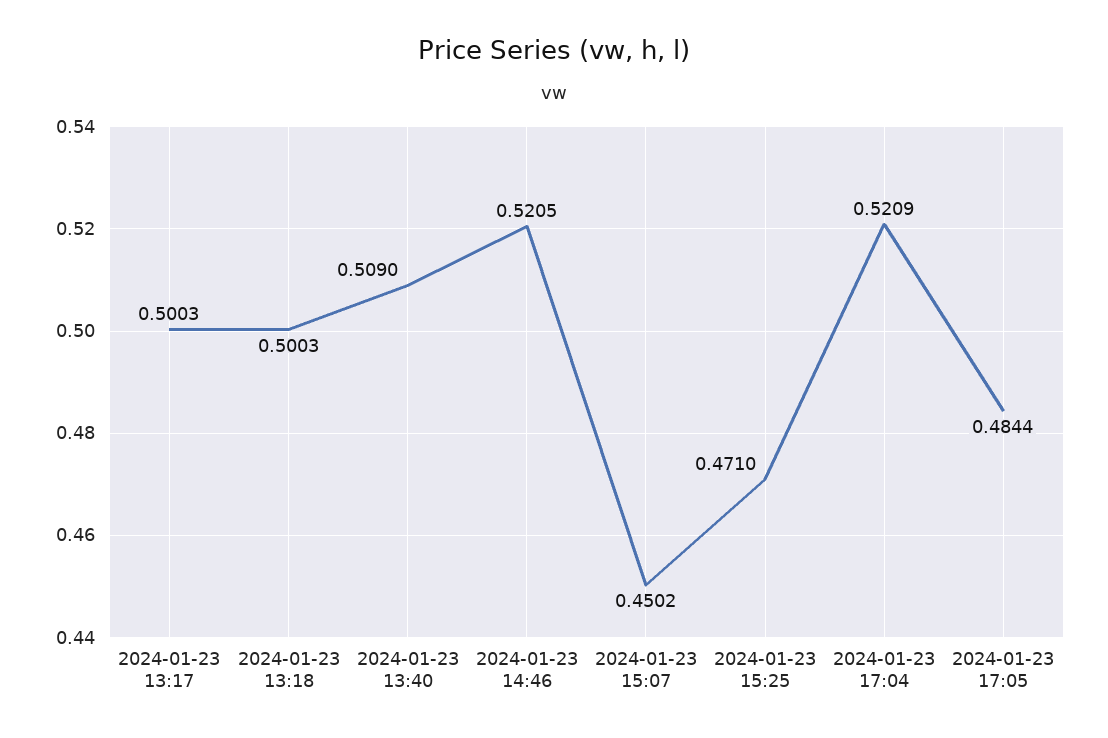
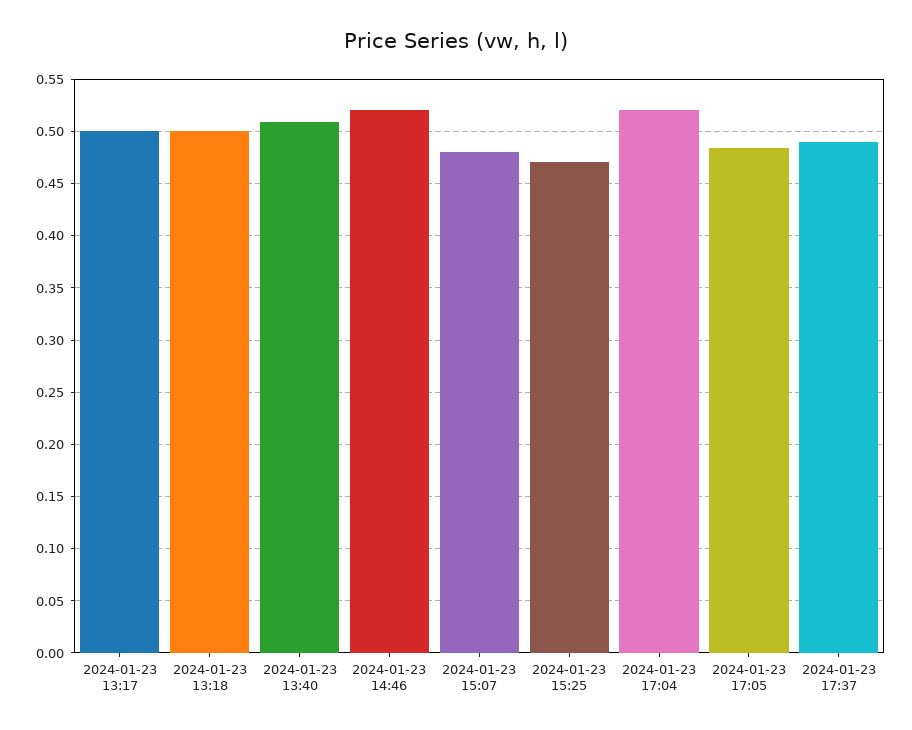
2024-01-23 15:07: 0.4502 -> 0.48
2024-01-23 17:37: none -> 0.49

